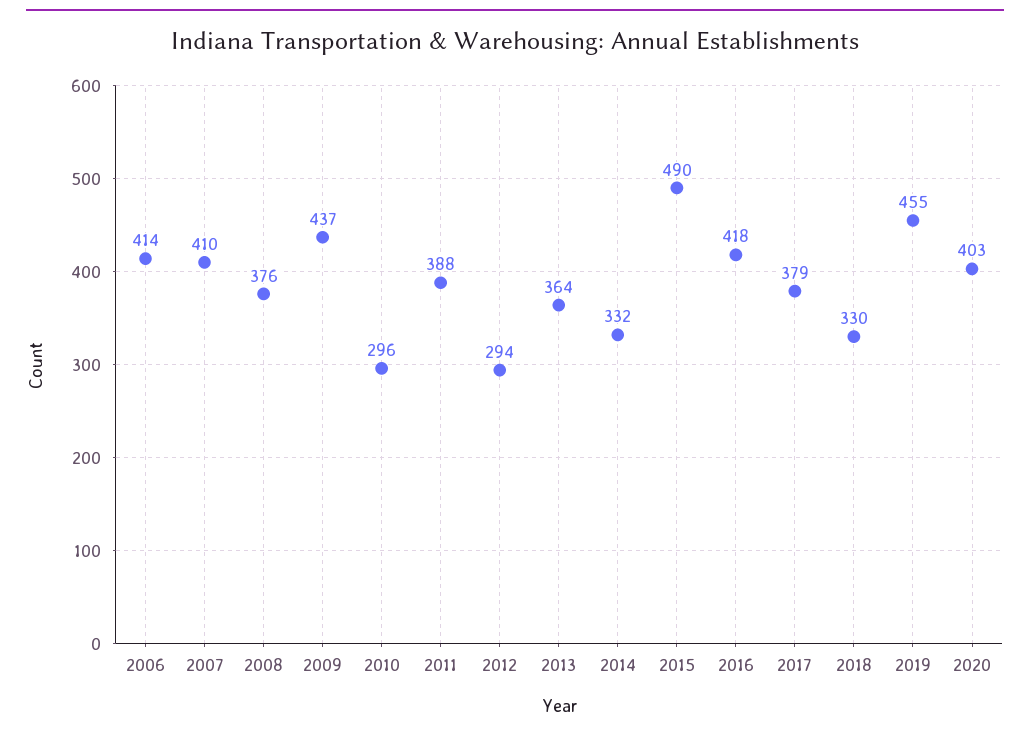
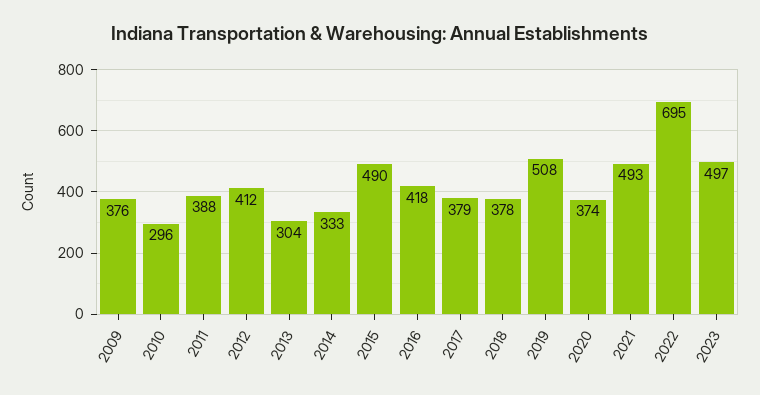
2006: 414 -> none
2007: 410 -> none
2008: 376 -> none
2009: 437 -> 376
2012: 294 -> 412
2013: 364 -> 304
2014: 332 -> 333
2018: 330 -> 378
2019: 455 -> 508
2020: 403 -> 374
2021: none -> 493
2022: none -> 695
2023: none -> 497

